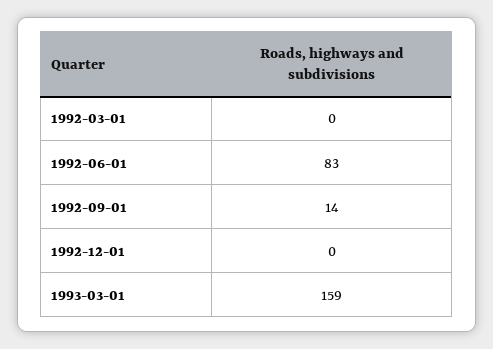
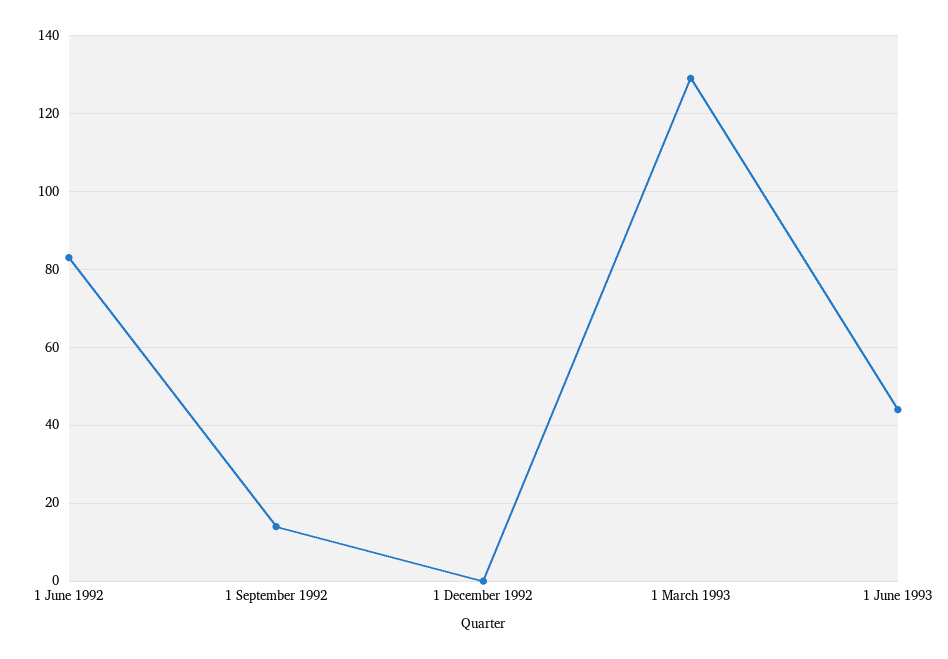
1992-03-01: 0 -> none
1993-03-01: 159 -> 130
1 June 1993: none -> 45

